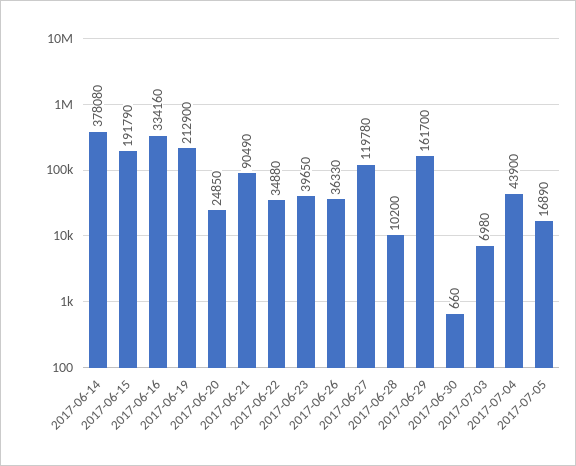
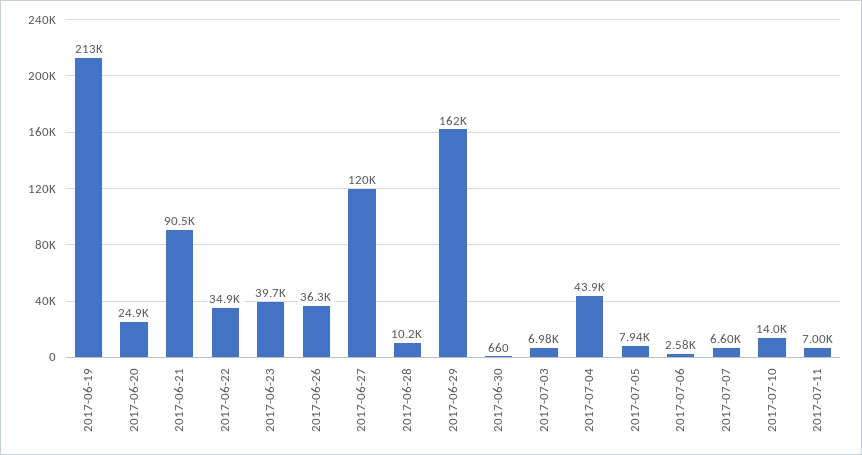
2017-06-14: 378080 -> none
2017-06-15: 191790 -> none
2017-06-16: 334160 -> none
2017-07-05: 16890 -> 7940
2017-07-06: none -> 2580
2017-07-07: none -> 6600
2017-07-10: none -> 14000
2017-07-11: none -> 7000

